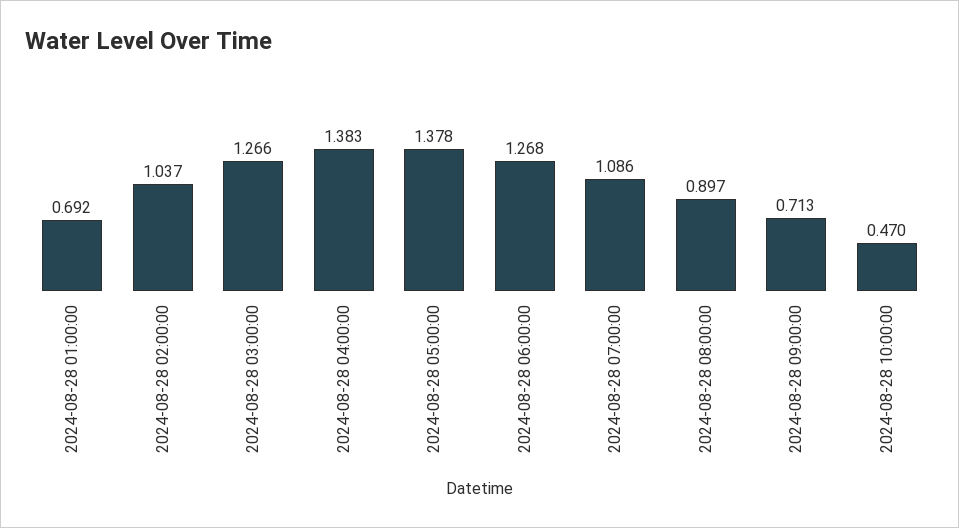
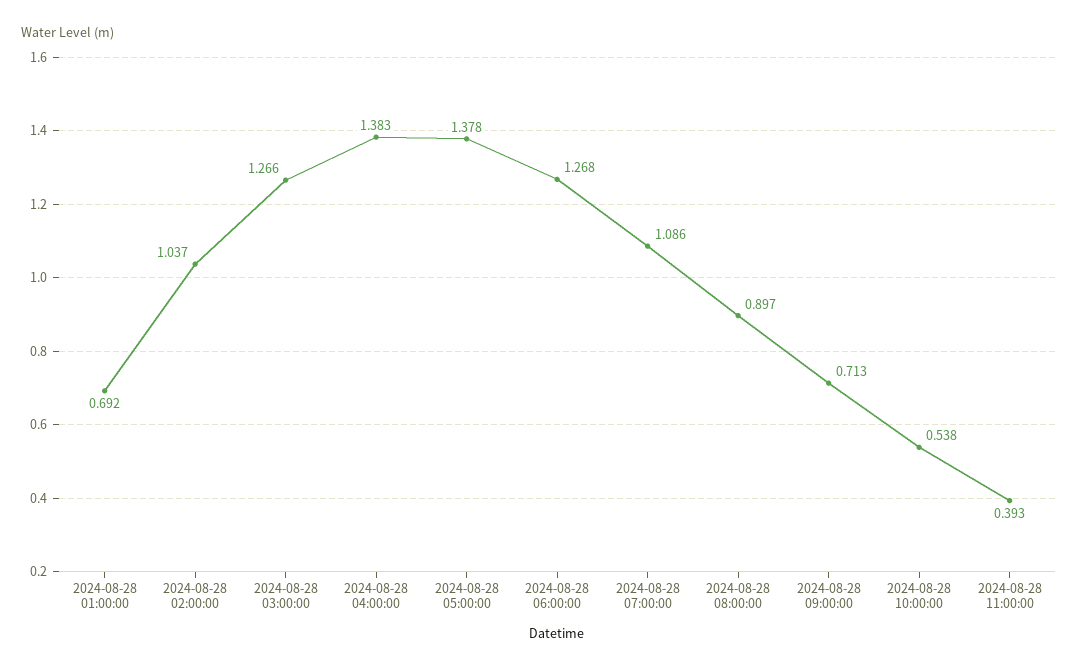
2024-08-28 10:00:00: 0.47 -> 0.538
2024-08-28 11:00:00: none -> 0.393

